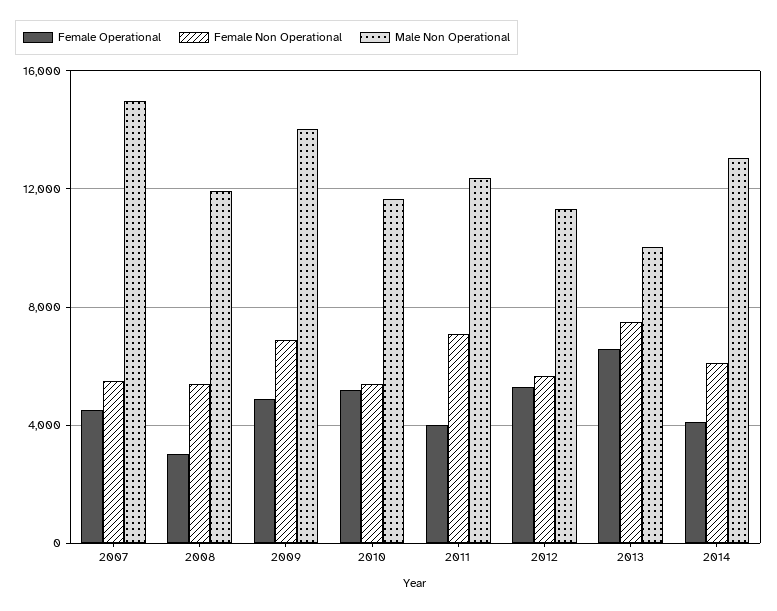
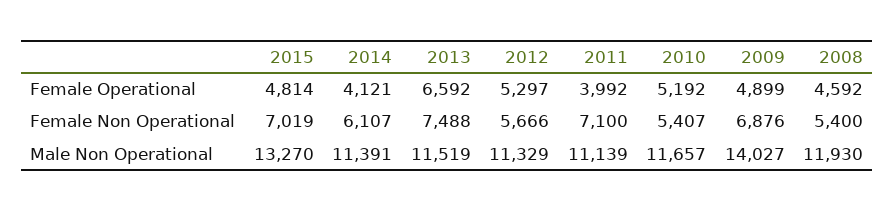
Female Operational, 2007: 4500 -> none
Female Non Operational, 2007: 5500 -> none
Male Non Operational, 2007: 15000 -> none
Female Operational, 2008: 3000 -> 4592
Male Non Operational, 2011: 12500 -> 11139
Male Non Operational, 2013: 10000 -> 11519
Male Non Operational, 2014: 13000 -> 11391
Female Operational, 2015: none -> 4814
Female Non Operational, 2015: none -> 7019
Male Non Operational, 2015: none -> 13270

